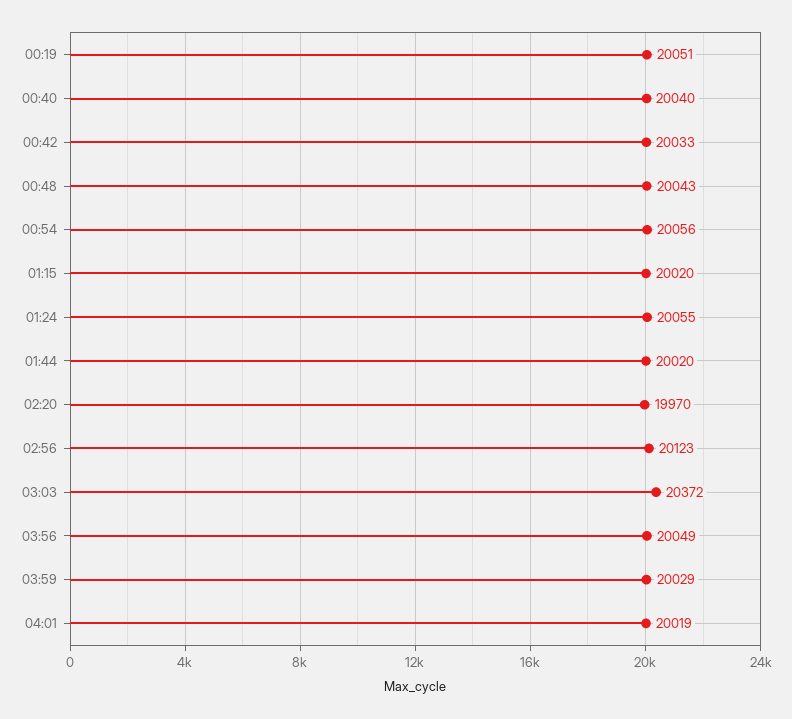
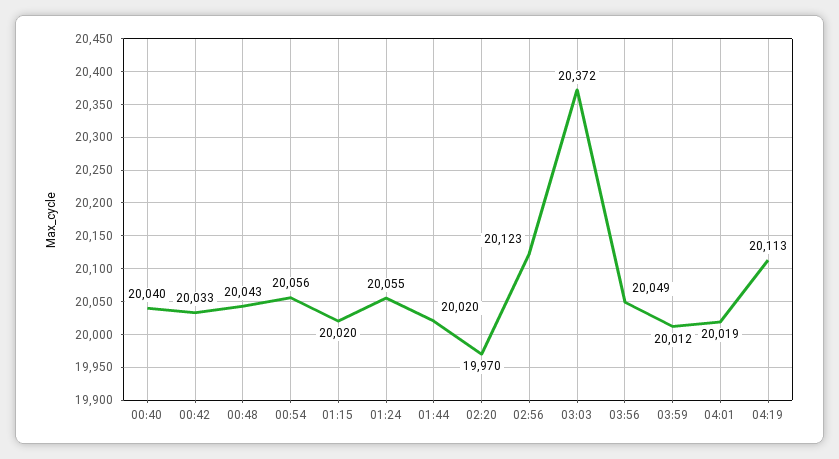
00:19: 20051 -> none
03:59: 20029 -> 20012
04:19: none -> 20113

